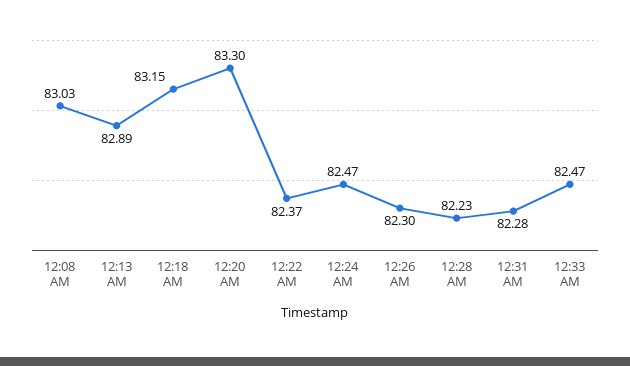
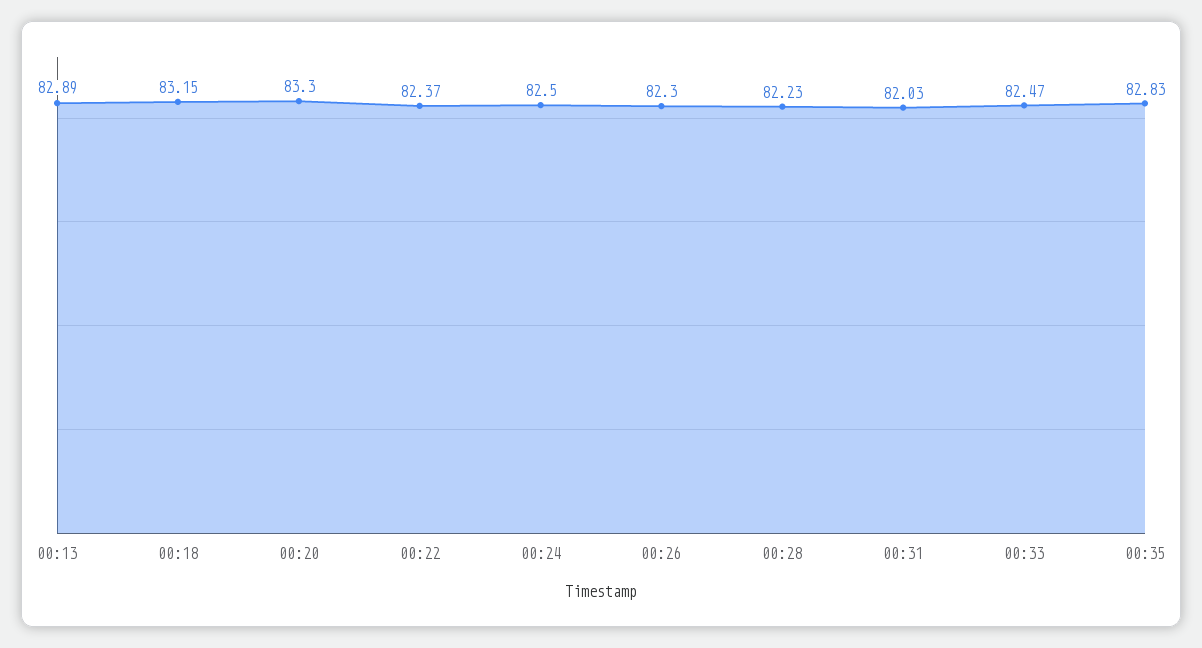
12:08 AM: 83.03 -> none
12:24 AM: 82.47 -> 82.5
12:31 AM: 82.28 -> 82.03
00:35: none -> 82.83

